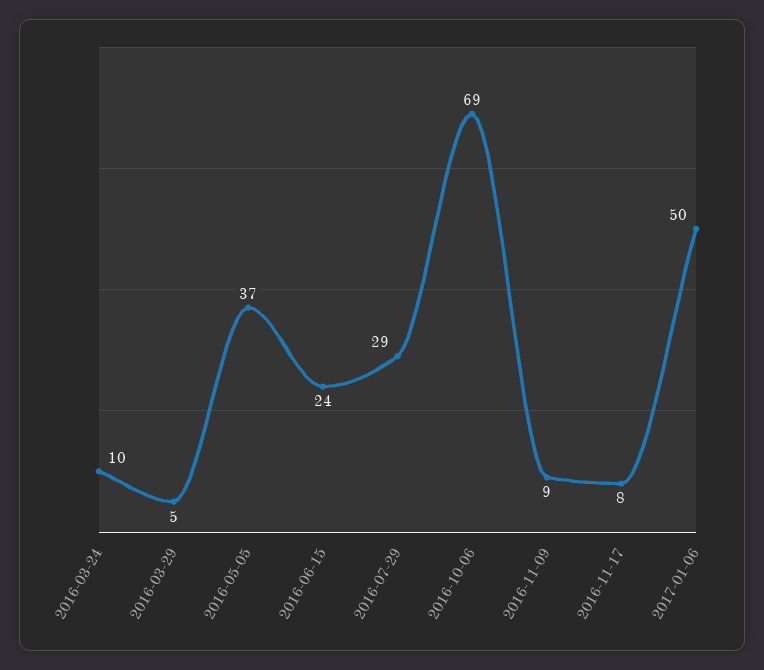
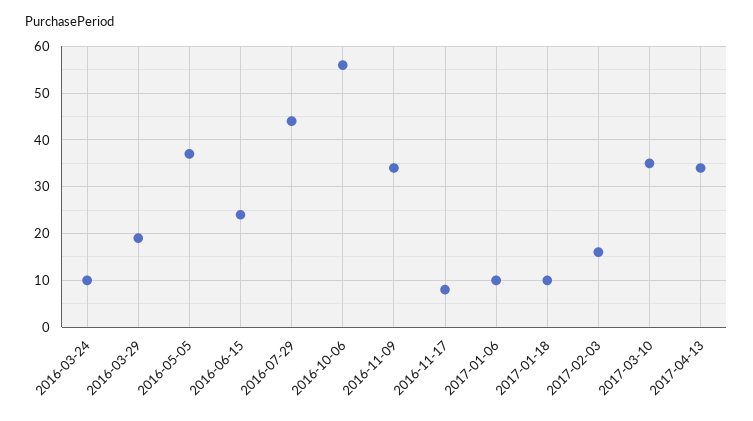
2016-03-29: 5 -> 20
2016-07-29: 29 -> 45
2016-10-06: 69 -> 55
2016-11-09: 9 -> 35
2017-01-06: 50 -> 10
2017-01-18: none -> 10
2017-02-03: none -> 15
2017-03-10: none -> 35
2017-04-13: none -> 35

